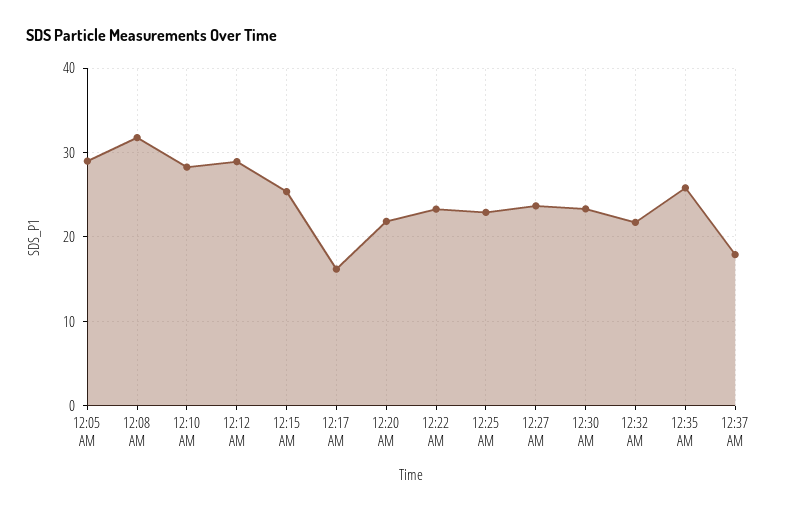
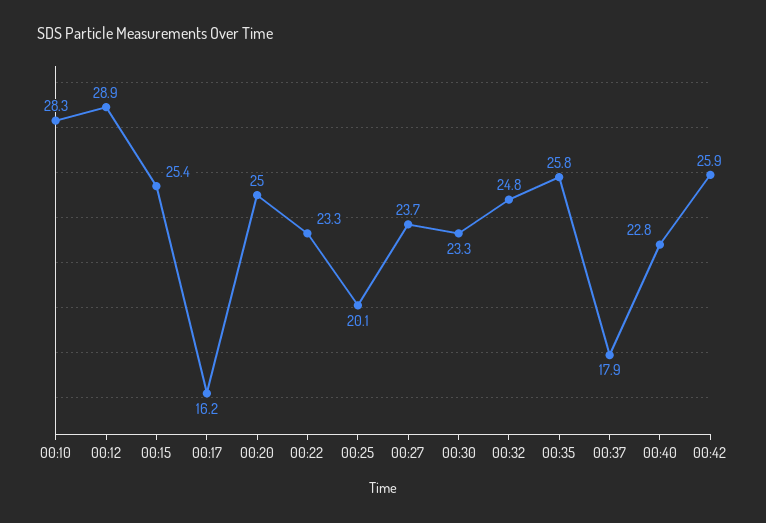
12:05 AM: 29 -> none
12:08 AM: 32 -> none
12:20 AM: 22 -> 25
12:25 AM: 23 -> 20.1
12:32 AM: 22 -> 24.8
00:40: none -> 22.8
00:42: none -> 25.9

